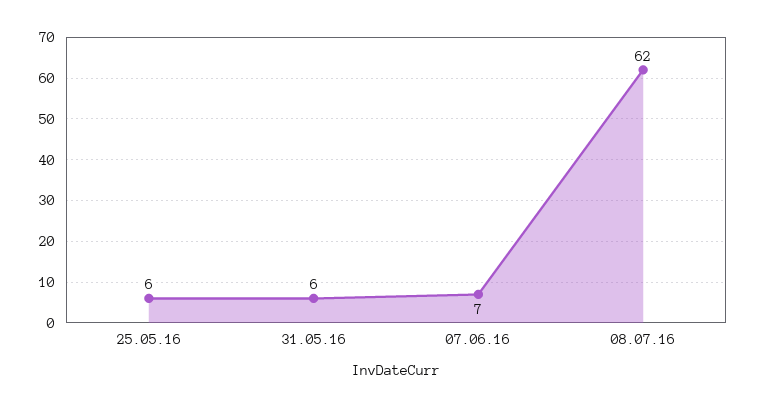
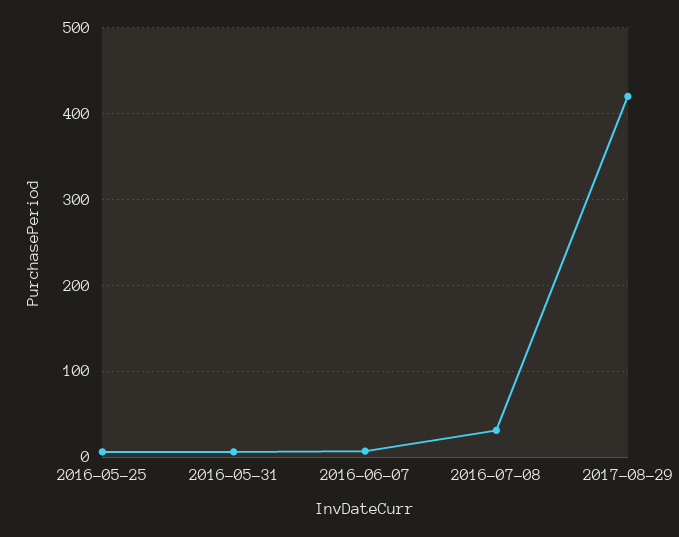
08.07.16: 62 -> 30
2017-08-29: none -> 420

